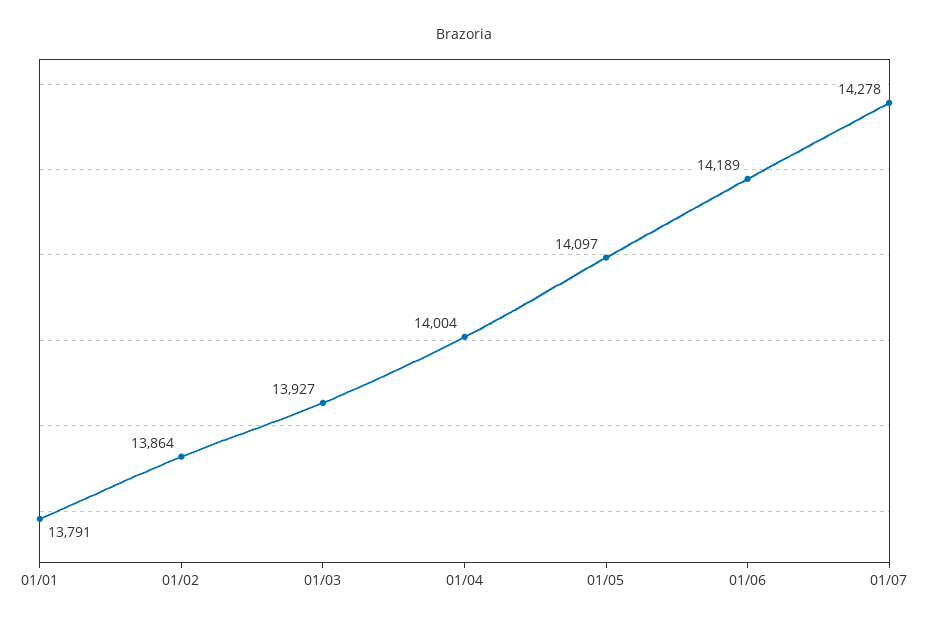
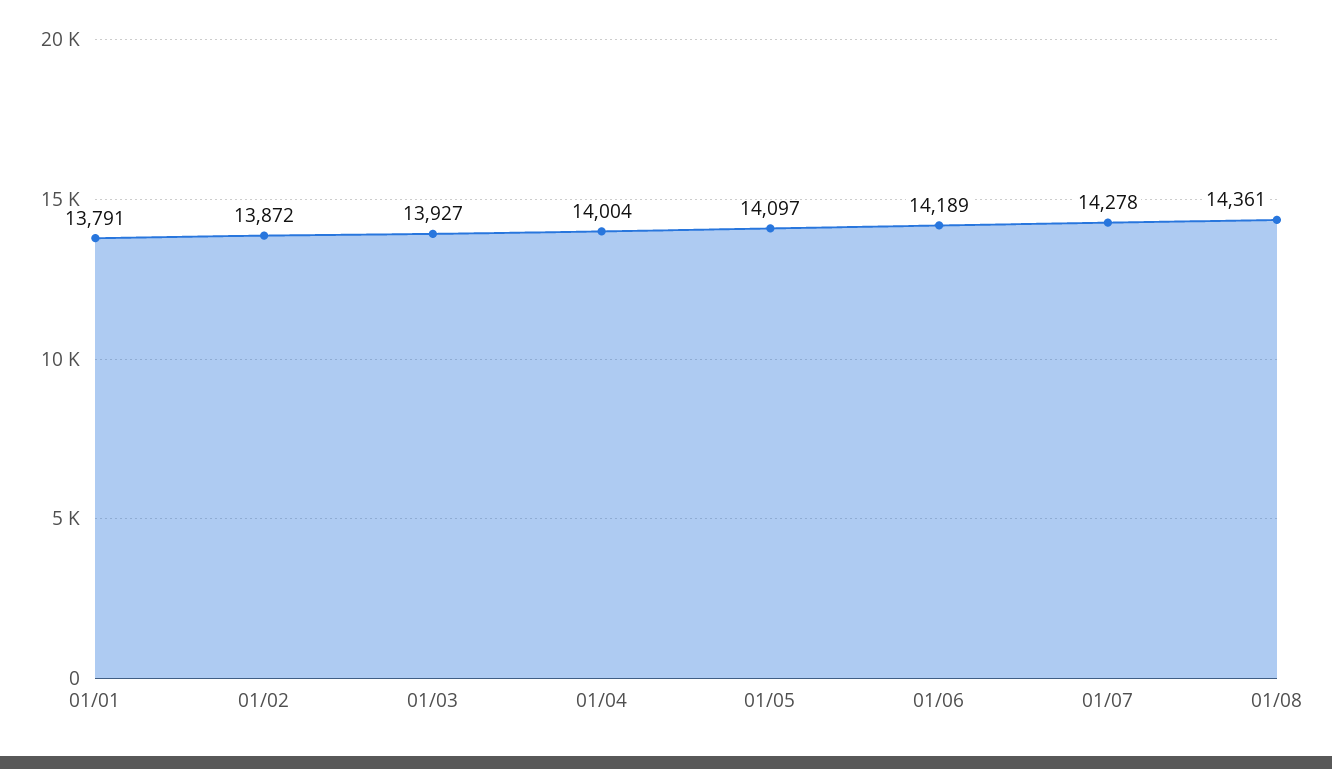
01/02: 13864 -> 13872
01/08: none -> 14361

